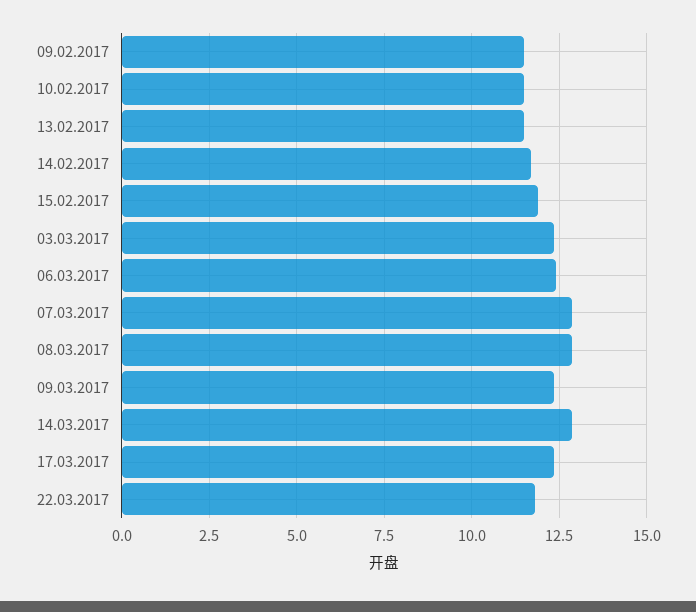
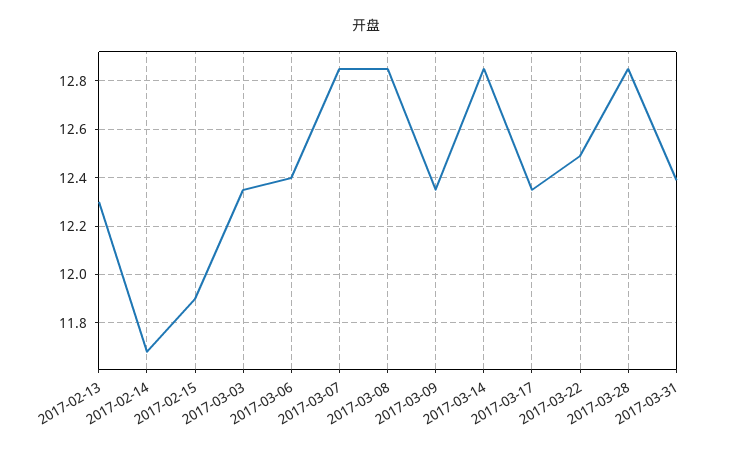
09.02.2017: 11.5 -> none
10.02.2017: 11.5 -> none
13.02.2017: 11.5 -> 12.3
22.03.2017: 11.75 -> 12.5
2017-03-28: none -> 12.85
2017-03-31: none -> 12.4

